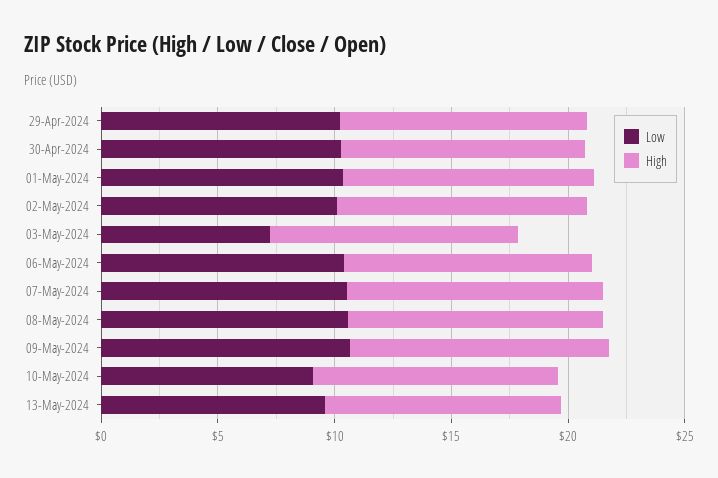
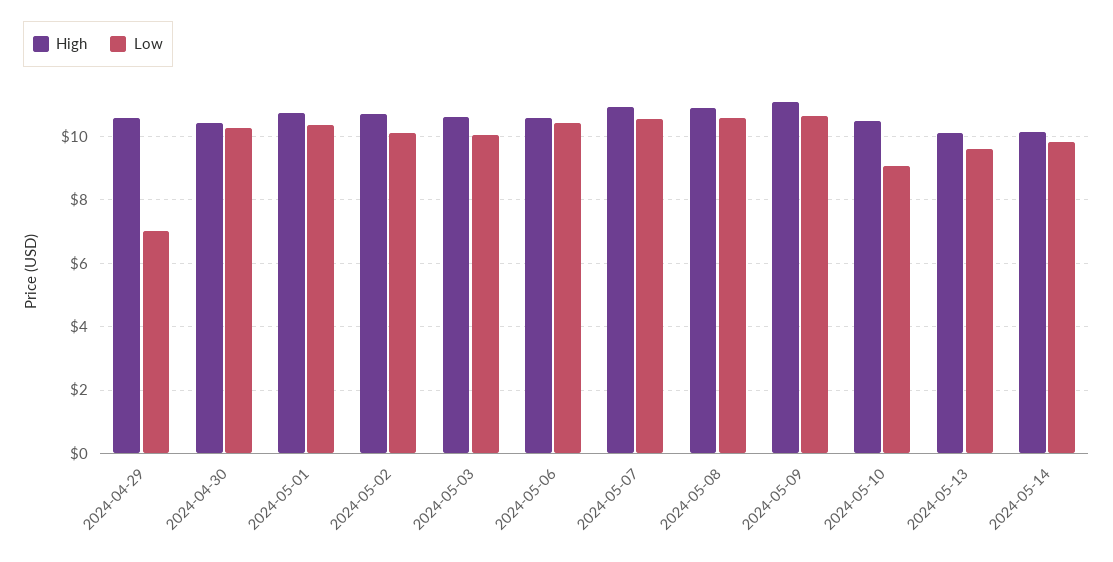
Low, 29-Apr-2024: 10 -> 7
Low, 03-May-2024: 7 -> 10
High, 2024-05-14: none -> 10.2
Low, 2024-05-14: none -> 9.8

